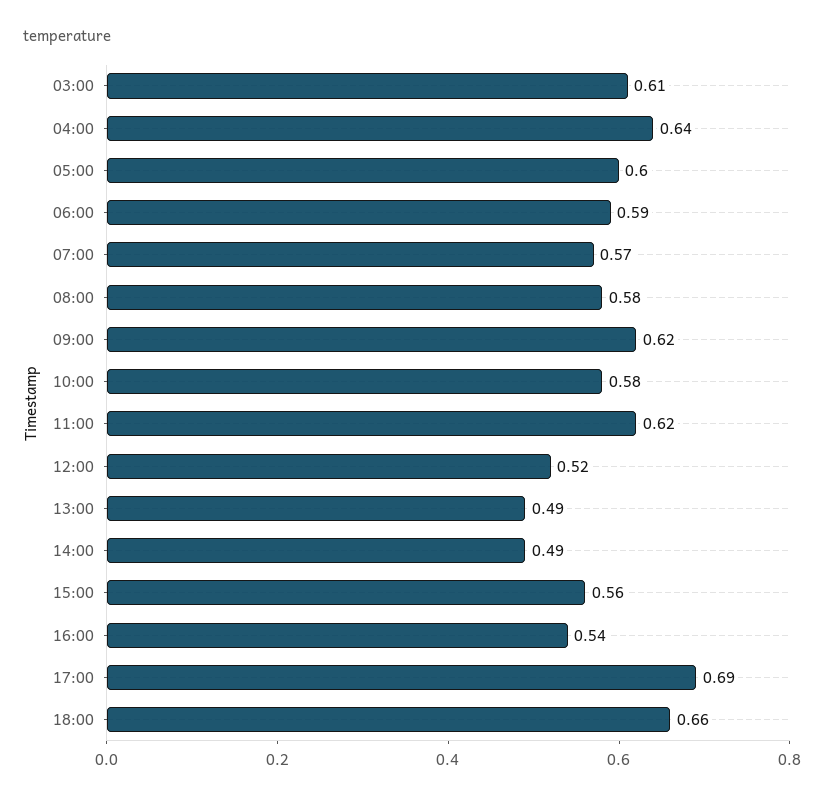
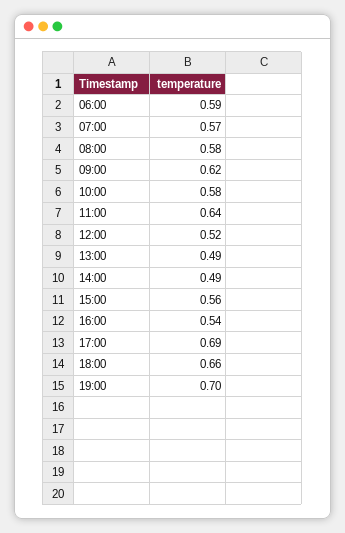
03:00: 0.61 -> none
04:00: 0.64 -> none
05:00: 0.6 -> none
11:00: 0.62 -> 0.64
19:00: none -> 0.7

